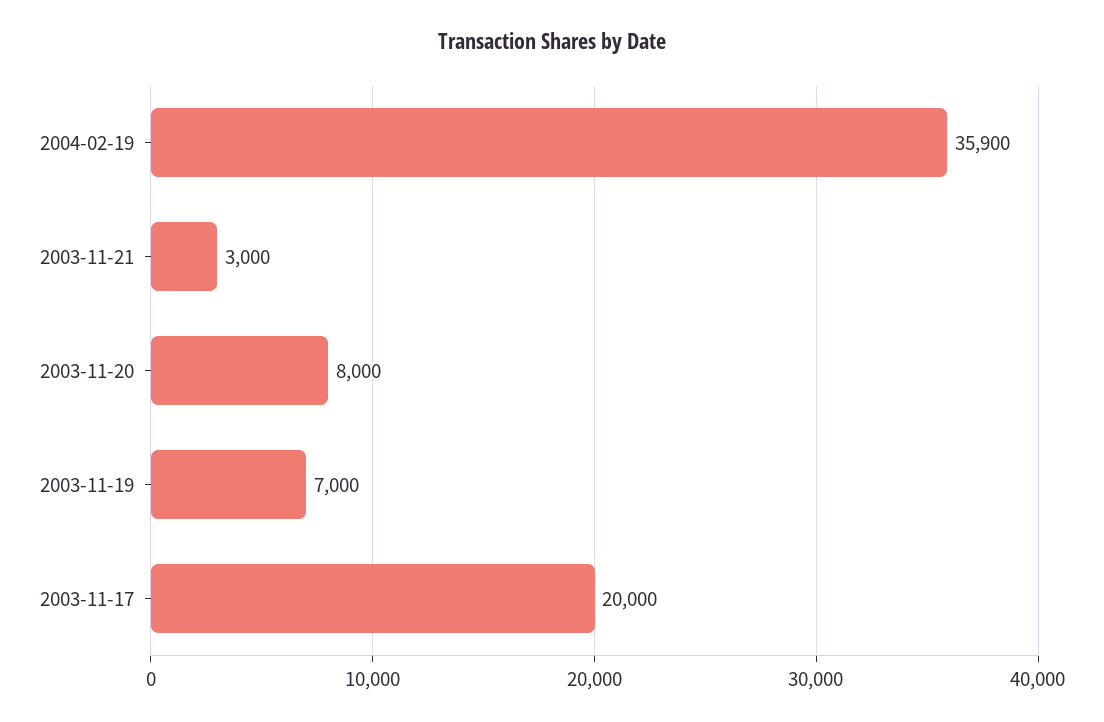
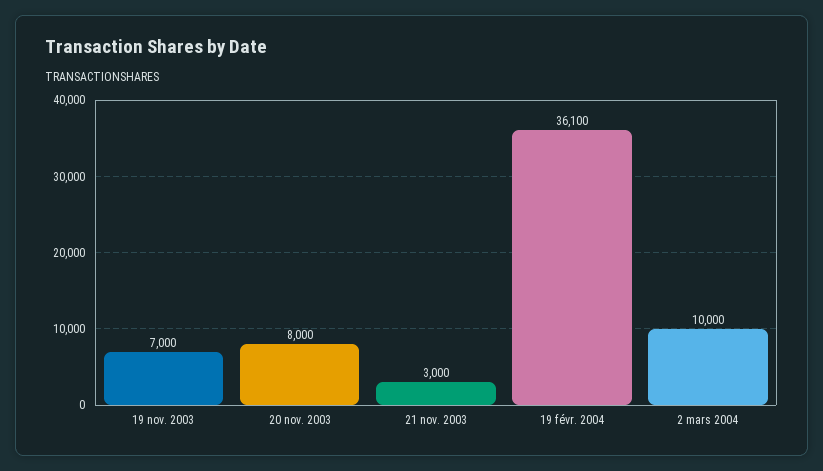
2004-02-19: 35900 -> 36100
2003-11-17: 20000 -> none
2 mars 2004: none -> 10000

